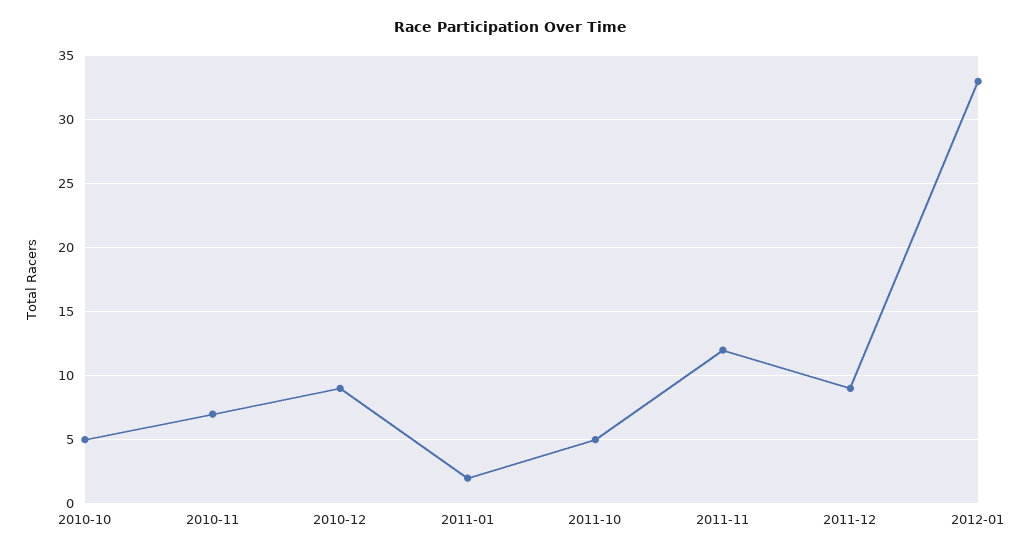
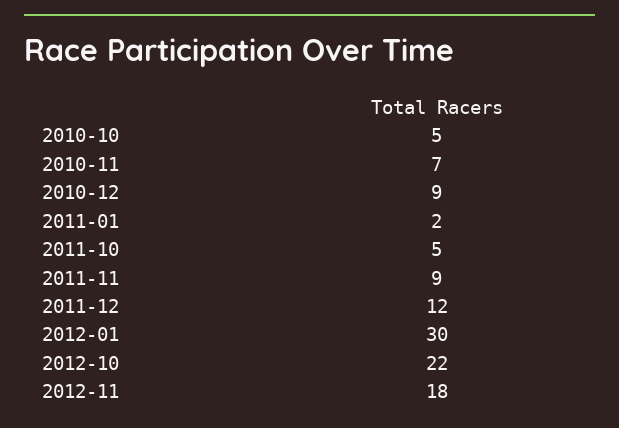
2011-11: 12 -> 9
2011-12: 9 -> 12
2012-01: 33 -> 30
2012-10: none -> 22
2012-11: none -> 18

